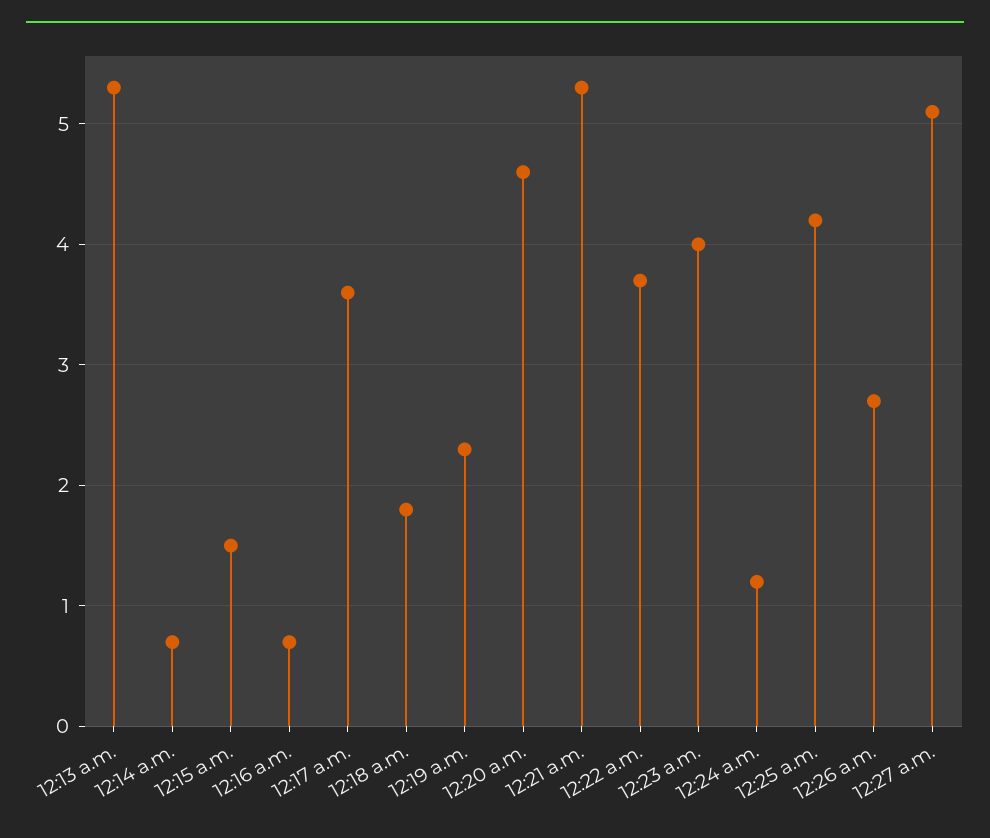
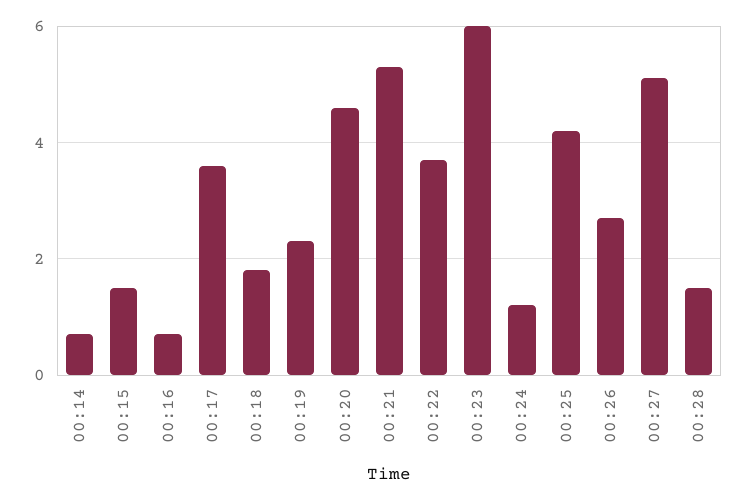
12:13 a.m.: 5.3 -> none
12:23 a.m.: 4 -> 6
00:28: none -> 1.5

